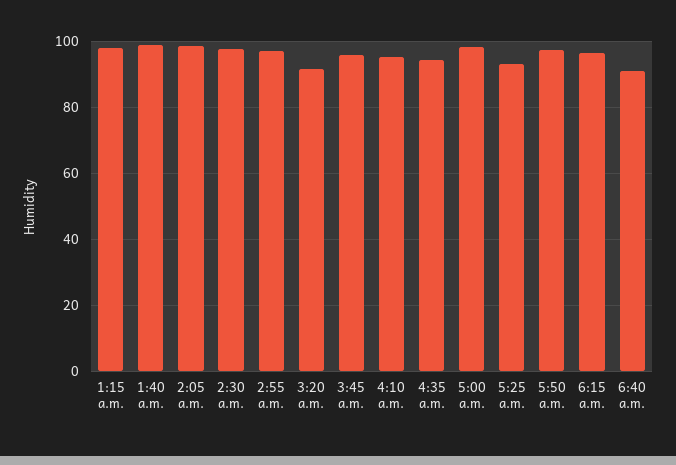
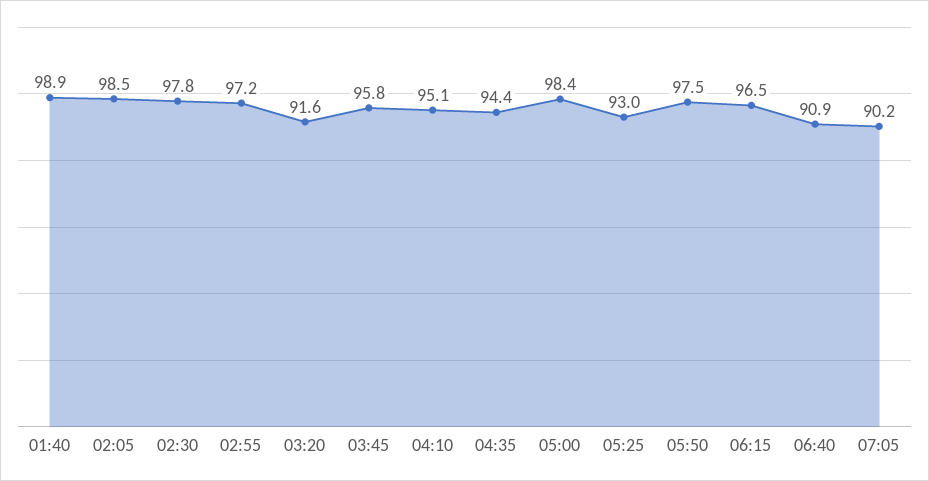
1:15 a.m.: 98 -> none
07:05: none -> 90.2

